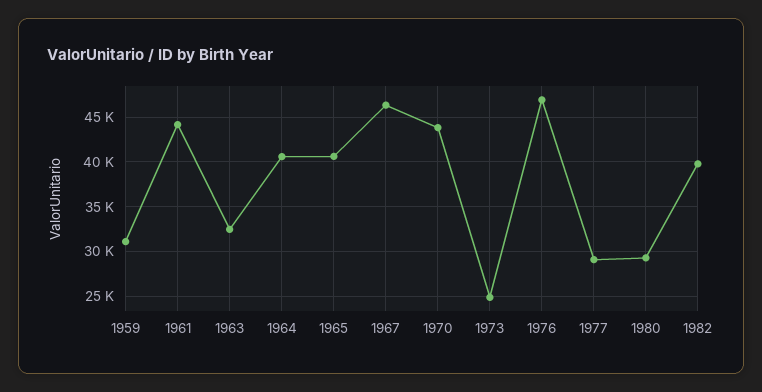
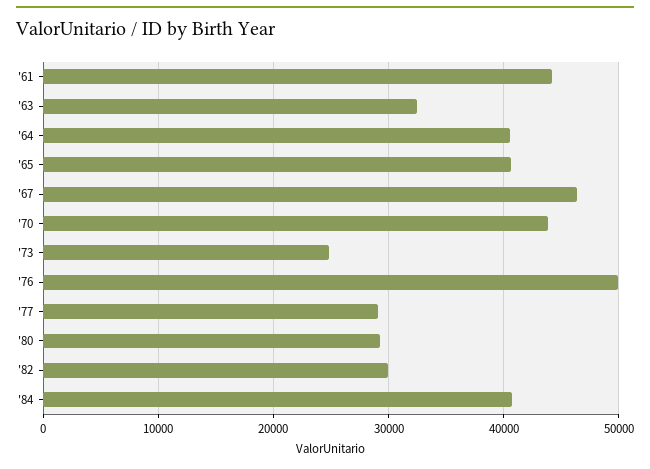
1959: 31000 -> none
1976: 47000 -> 50000
1982: 40000 -> 30000
'84: none -> 41000

